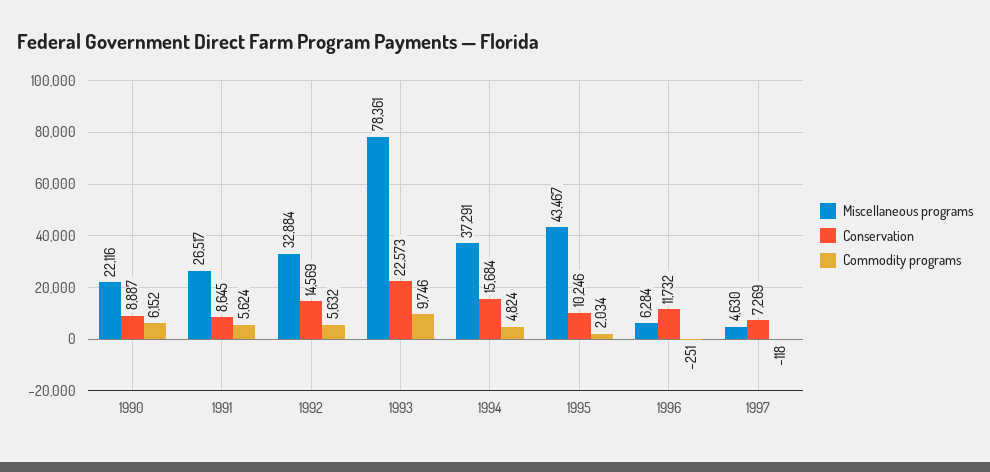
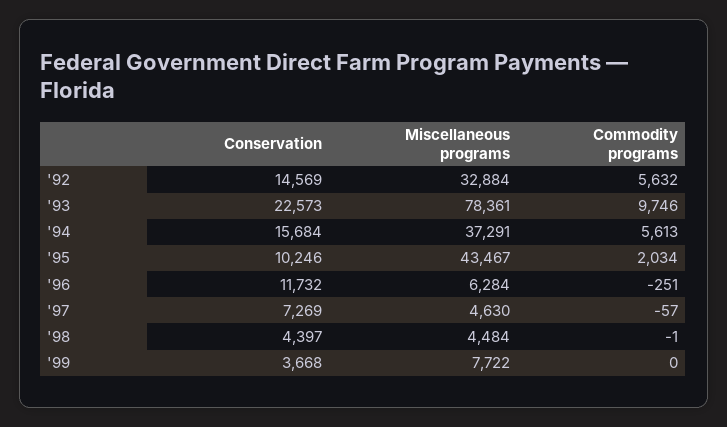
Miscellaneous programs, 1990: 22116 -> none
Conservation, 1990: 8887 -> none
Commodity programs, 1990: 6152 -> none
Miscellaneous programs, 1991: 26517 -> none
Conservation, 1991: 8645 -> none
Commodity programs, 1991: 5624 -> none
Commodity programs, 1994: 4824 -> 5613
Commodity programs, 1997: -118 -> -57
Conservation, '98: none -> 4397
Miscellaneous programs, '98: none -> 4484
Commodity programs, '98: none -> -1
Conservation, '99: none -> 3668
Miscellaneous programs, '99: none -> 7722
Commodity programs, '99: none -> 0

